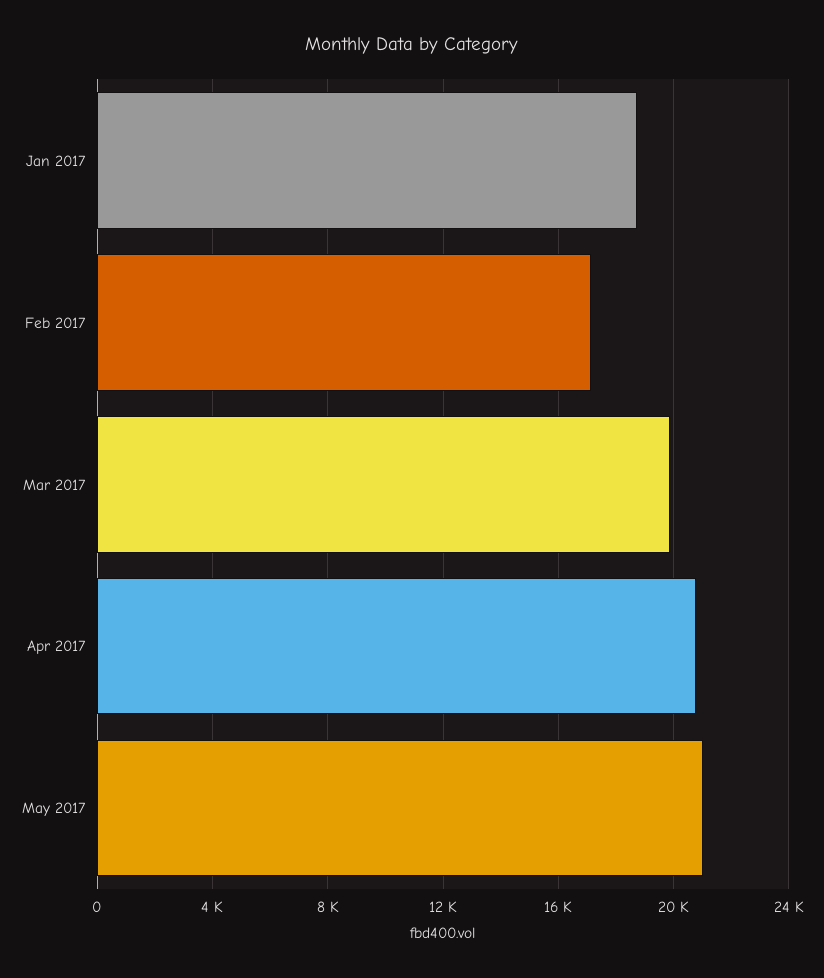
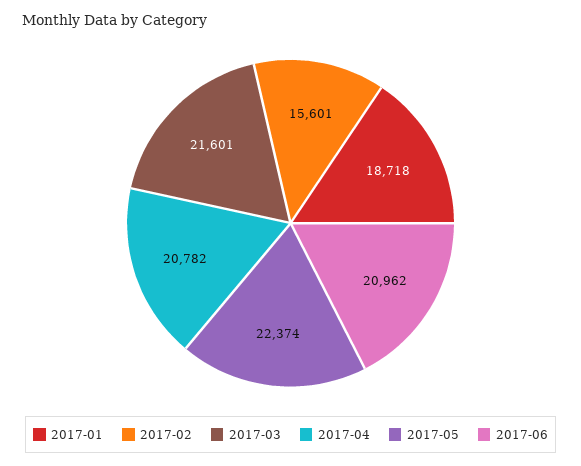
Feb 2017: 17000 -> 15601
Mar 2017: 20000 -> 21601
May 2017: 21000 -> 22374
2017-06: none -> 20962

